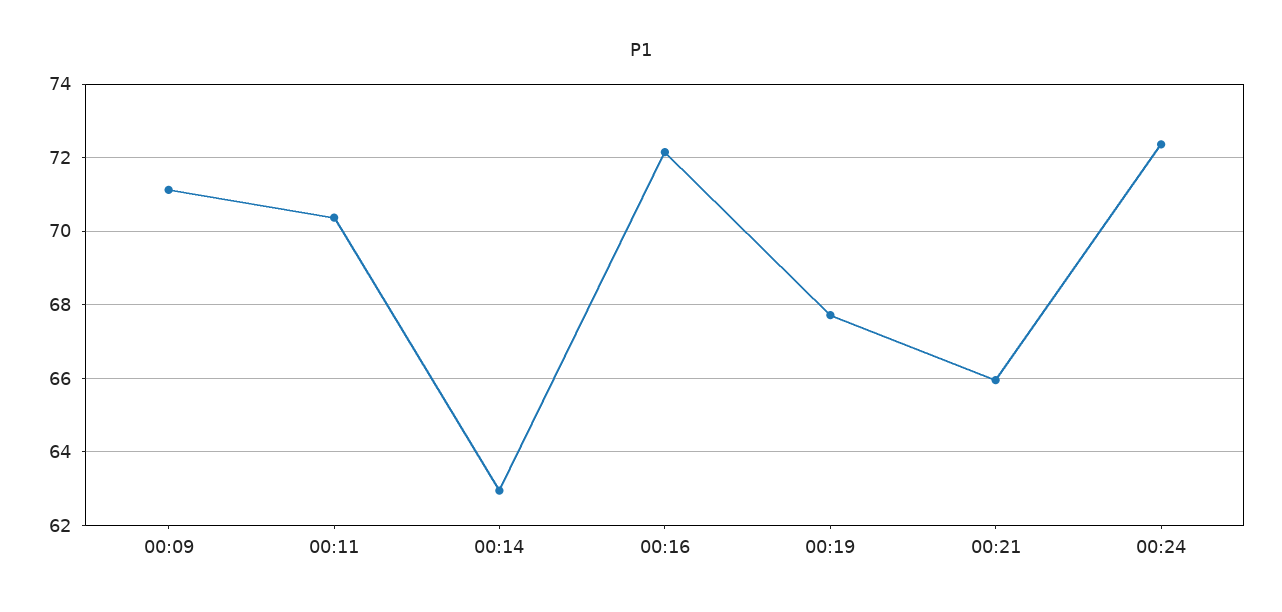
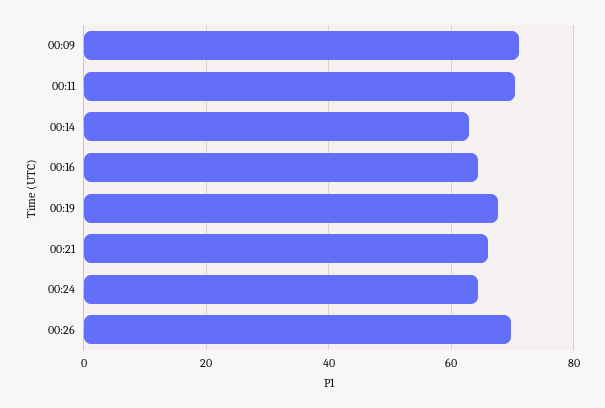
00:16: 72.2 -> 64
00:24: 72.4 -> 64
00:26: none -> 70

